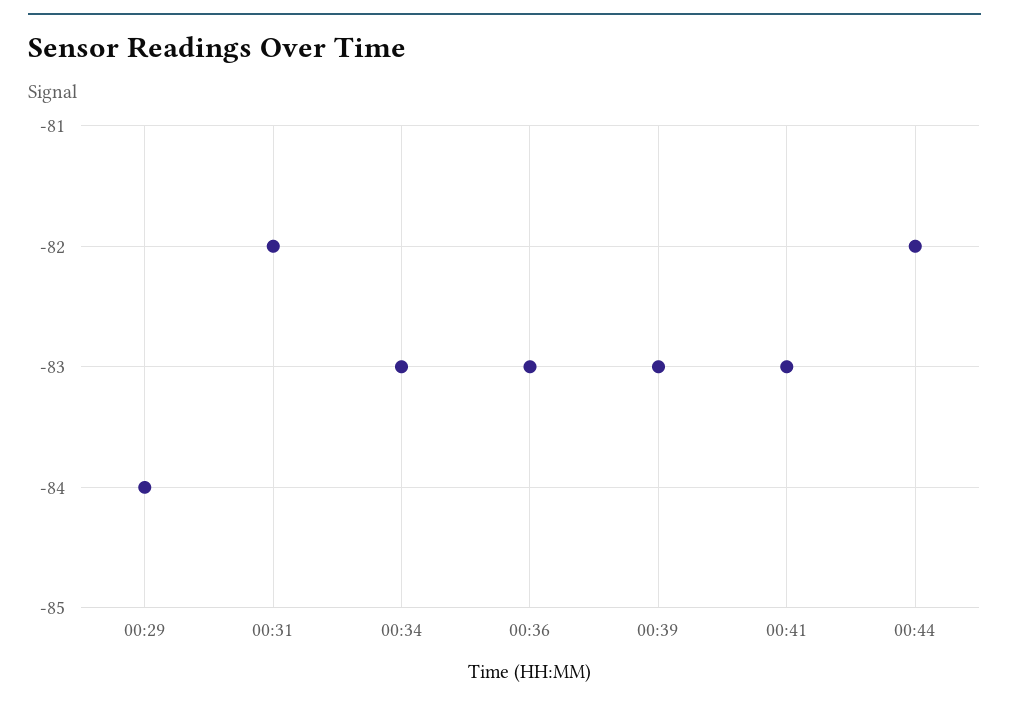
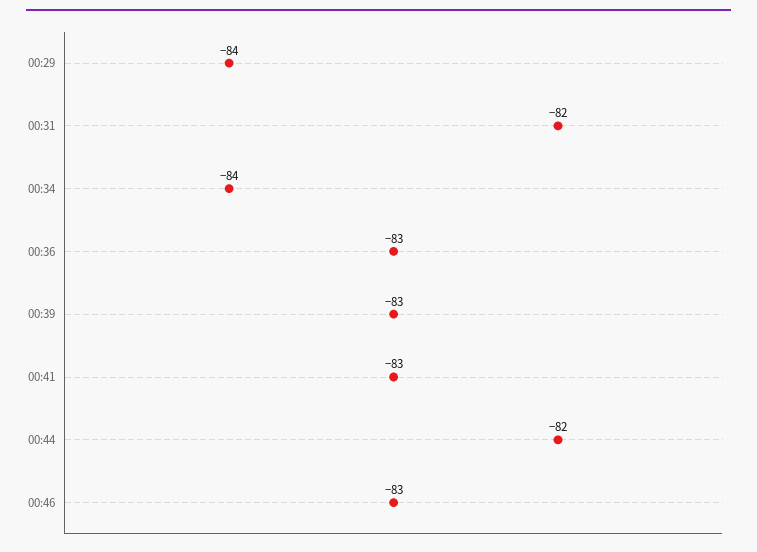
00:34: -83 -> -84
00:46: none -> -83

